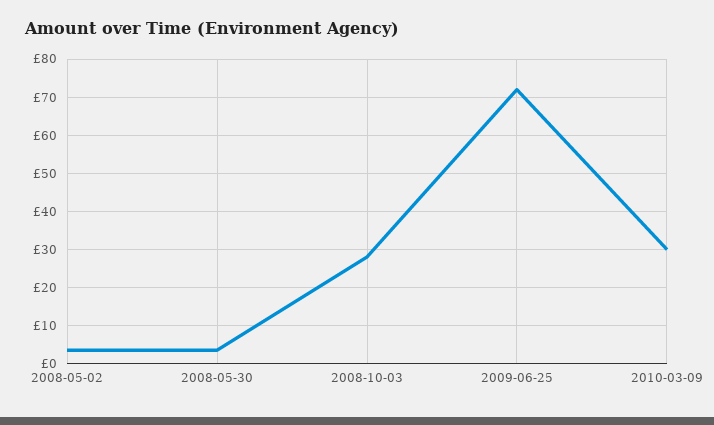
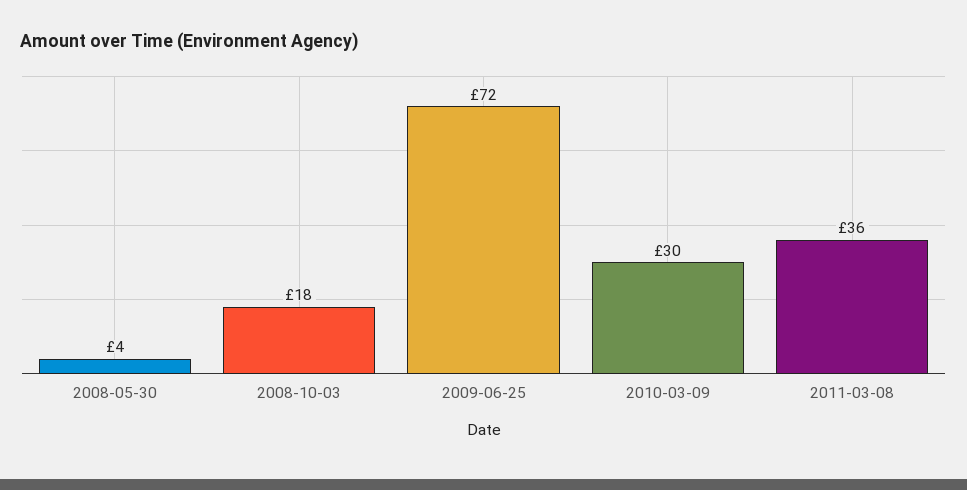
2008-05-02: 4 -> none
2008-10-03: 28 -> 18
2011-03-08: none -> 36

